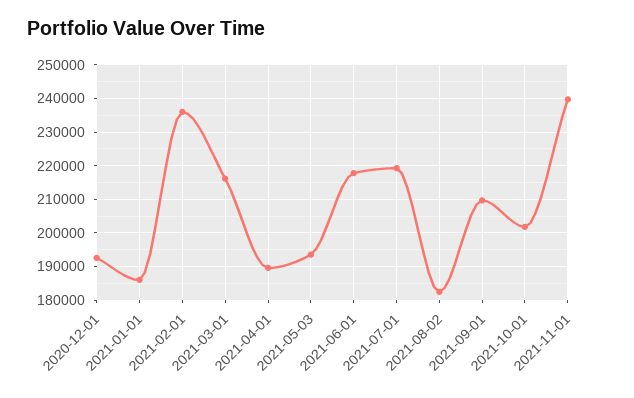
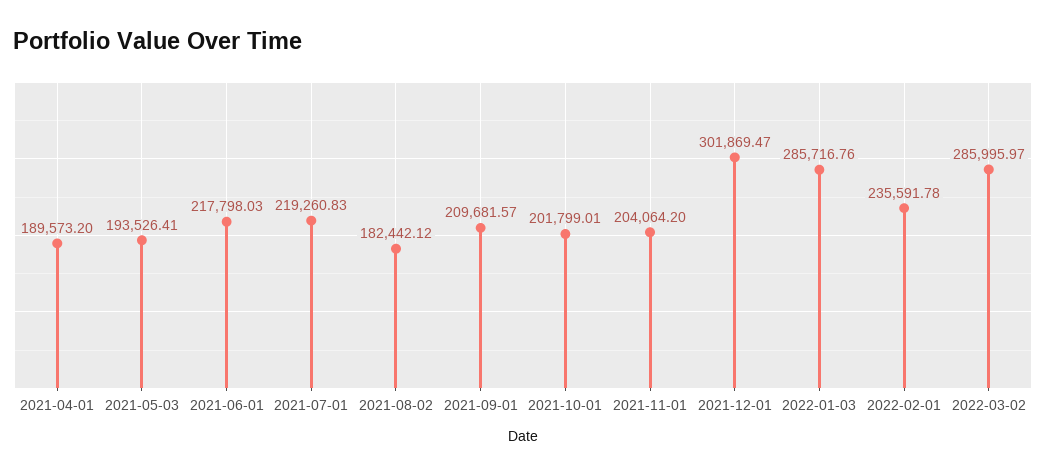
2020-12-01: 192000 -> none
2021-01-01: 186000 -> none
2021-02-01: 236000 -> none
2021-03-01: 216000 -> none
2021-11-01: 240000 -> 204064.2
2021-12-01: none -> 301869.47
2022-01-03: none -> 285716.76
2022-02-01: none -> 235591.78
2022-03-02: none -> 285995.97

